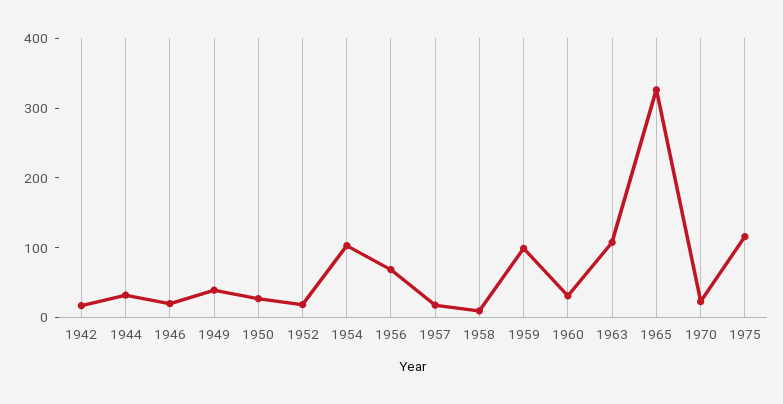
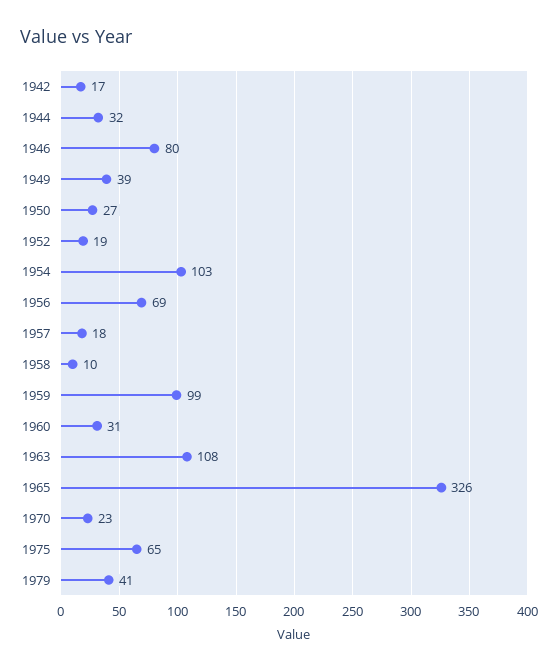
1946: 20 -> 80
1975: 120 -> 65
1979: none -> 41

